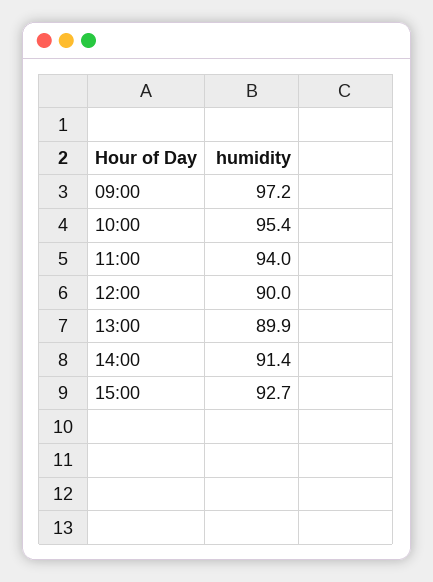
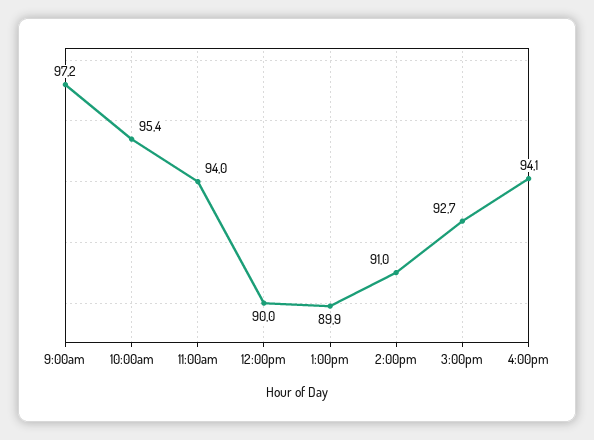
14:00: 91.4 -> 91
4:00pm: none -> 94.1

